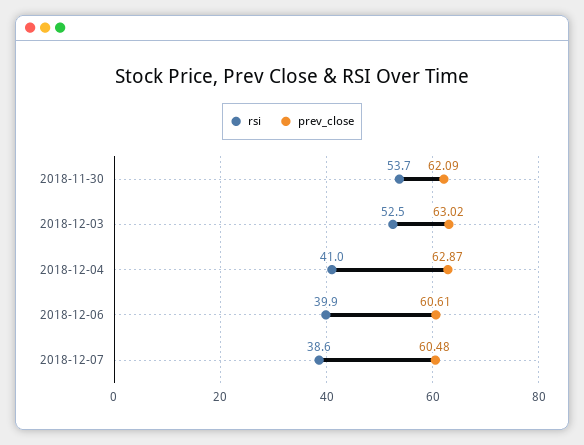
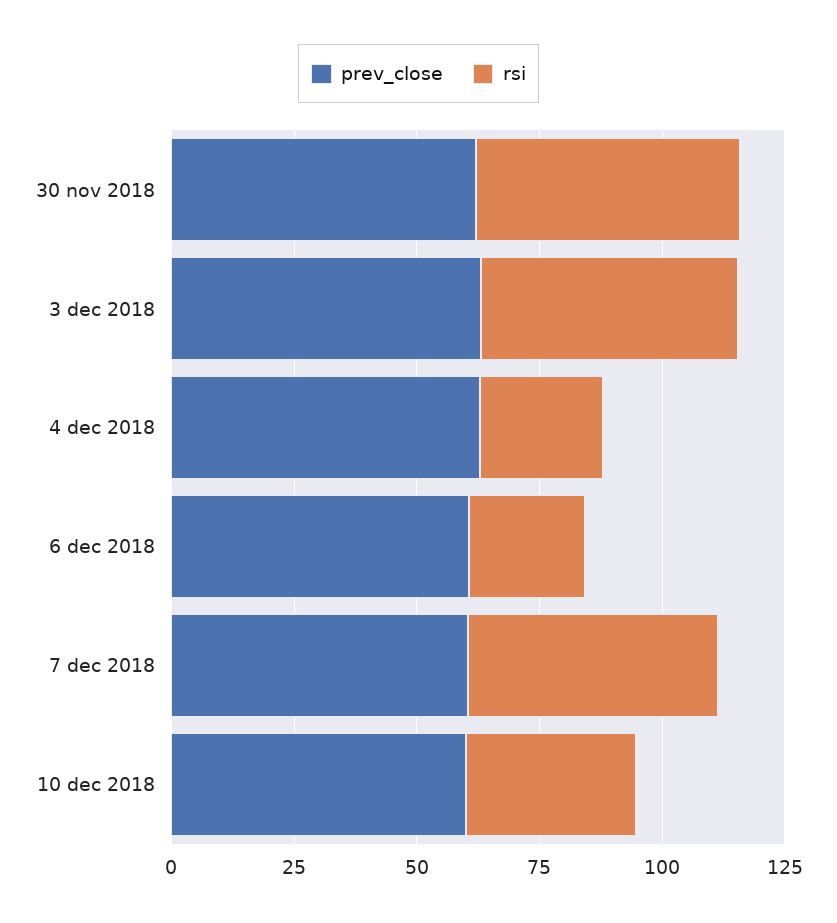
rsi, 2018-12-04: 41 -> 25
rsi, 2018-12-06: 39.9 -> 25
rsi, 2018-12-07: 38.6 -> 50
prev_close, 10 dec 2018: none -> 60
rsi, 10 dec 2018: none -> 35

